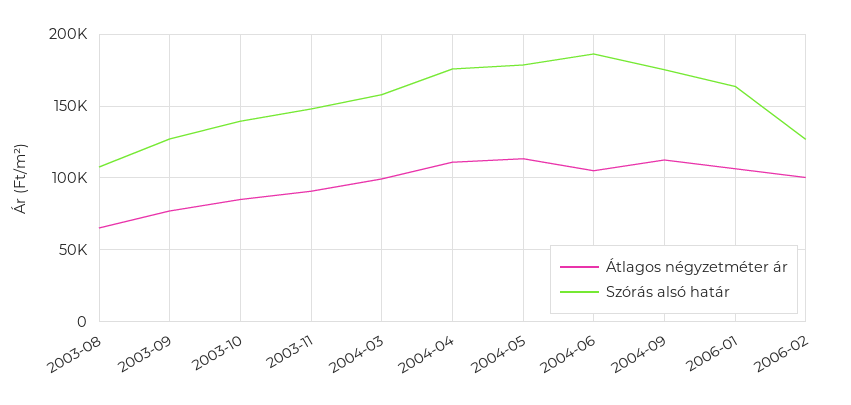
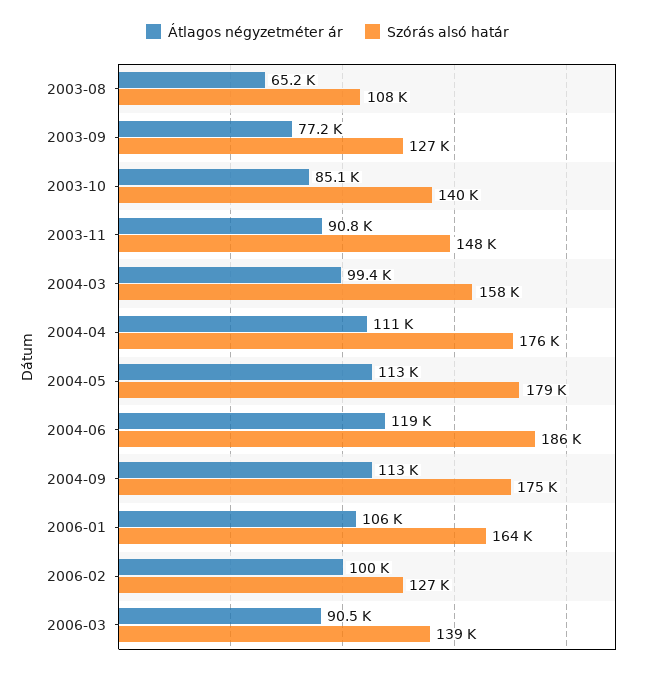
Átlagos négyzetméter ár, 2004-06: 105000 -> 119000
Átlagos négyzetméter ár, 2006-03: none -> 90500
Szórás alsó határ, 2006-03: none -> 139000

